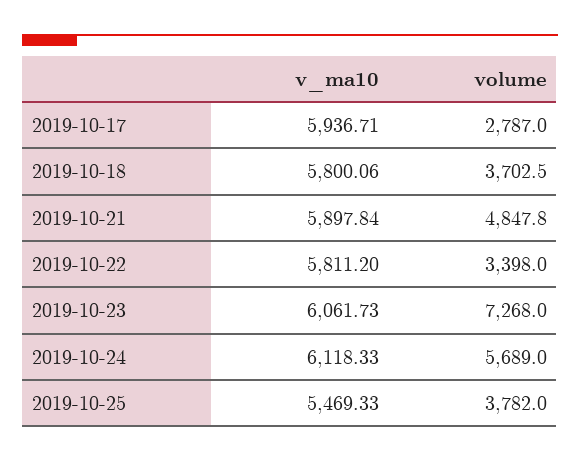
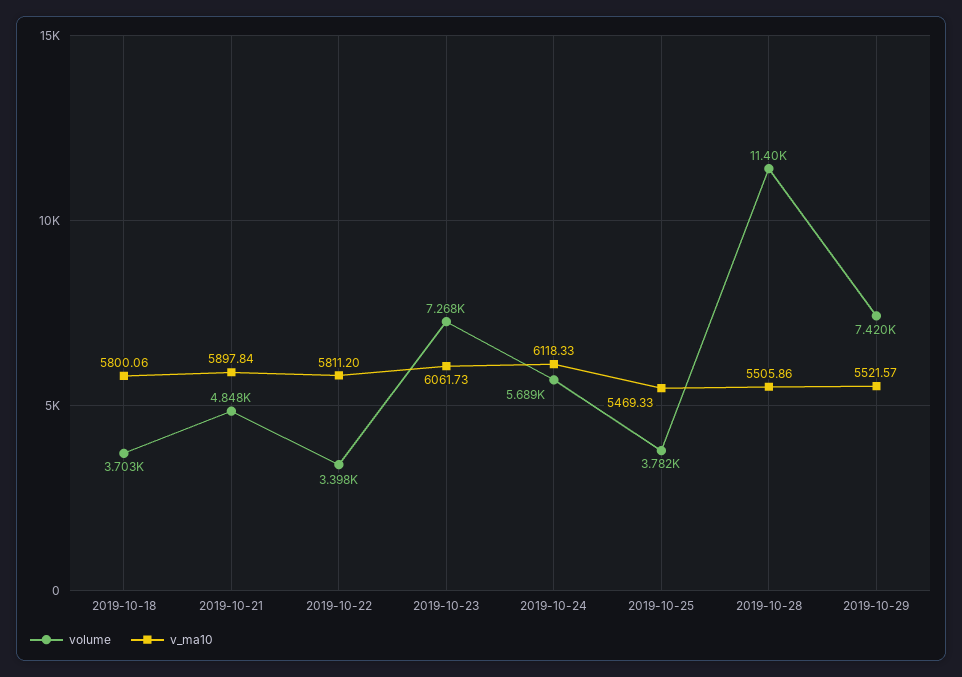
v_ma10, 2019-10-17: 5936.71 -> none
volume, 2019-10-17: 2787 -> none
volume, 2019-10-28: none -> 11400
v_ma10, 2019-10-28: none -> 5505.86
volume, 2019-10-29: none -> 7420
v_ma10, 2019-10-29: none -> 5521.57

